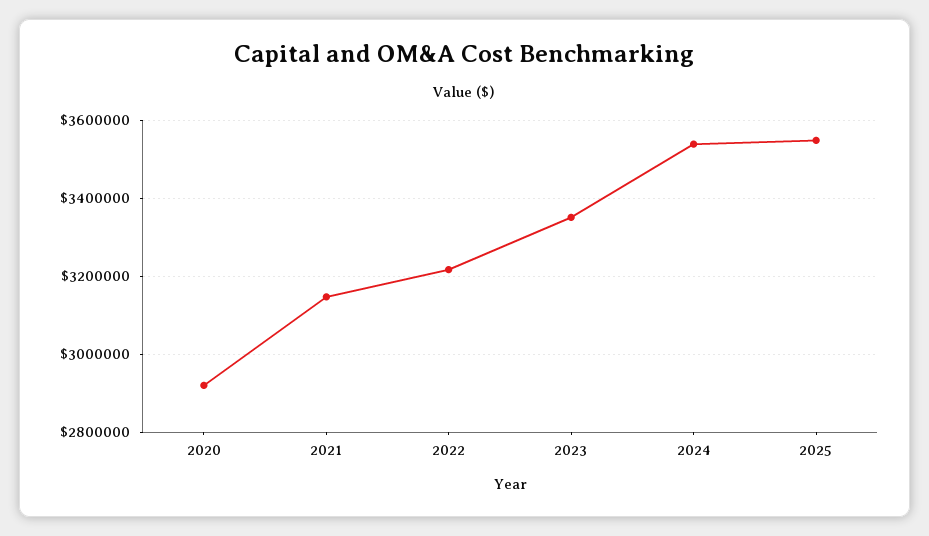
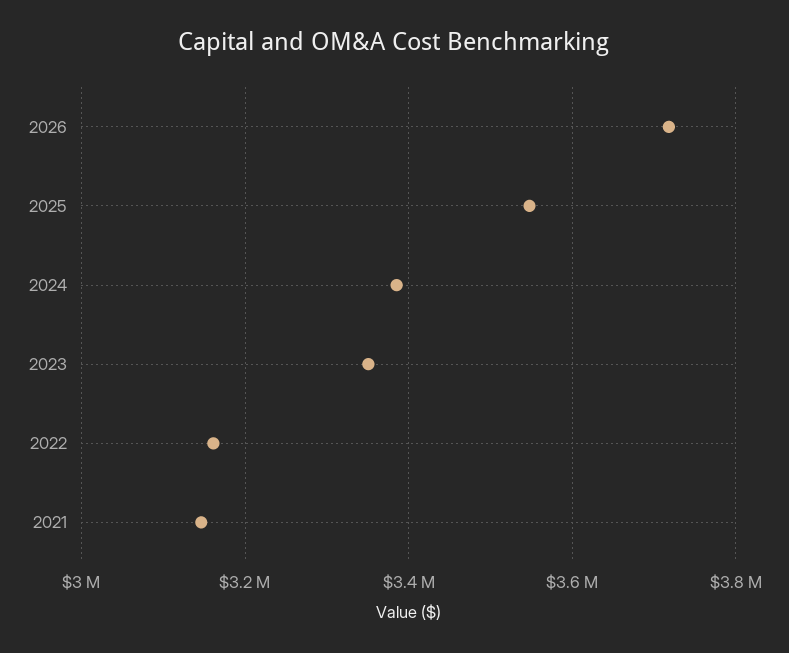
2020: 2920000 -> none
2022: 3220000 -> 3160000
2024: 3540000 -> 3380000
2026: none -> 3720000

